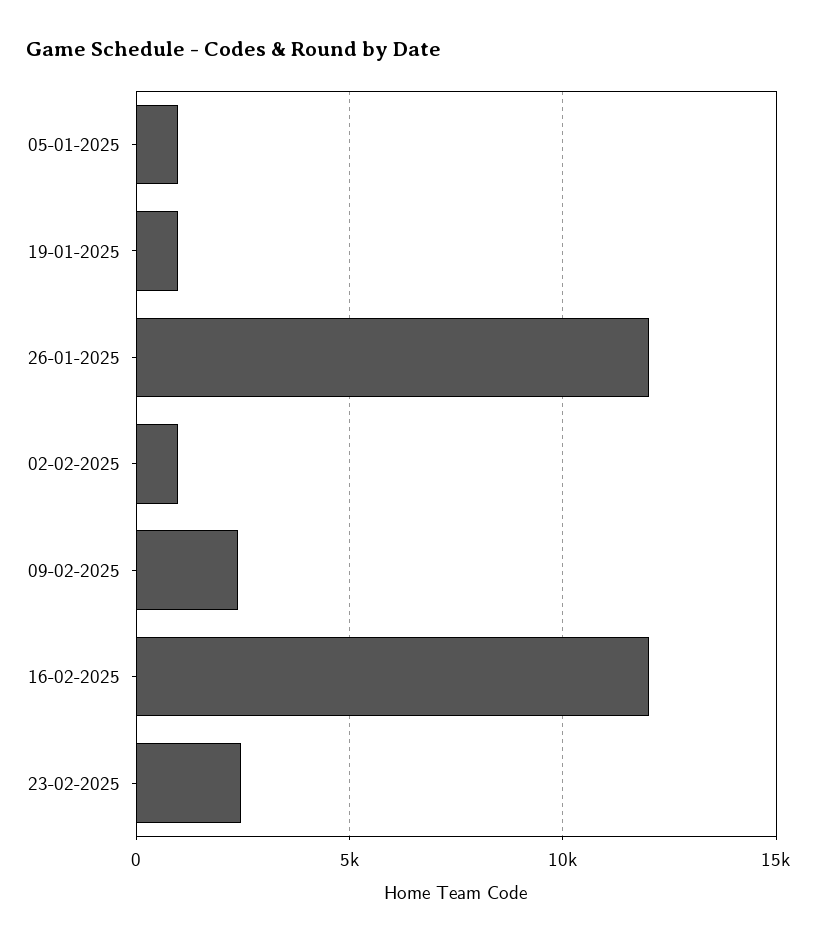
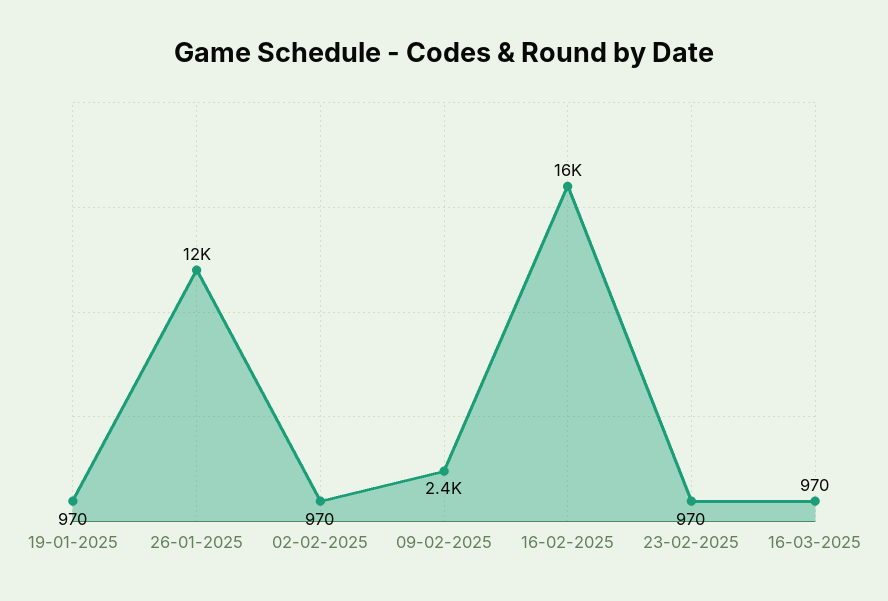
05-01-2025: 1000 -> none
16-02-2025: 12000 -> 16000
23-02-2025: 2500 -> 970
16-03-2025: none -> 970

